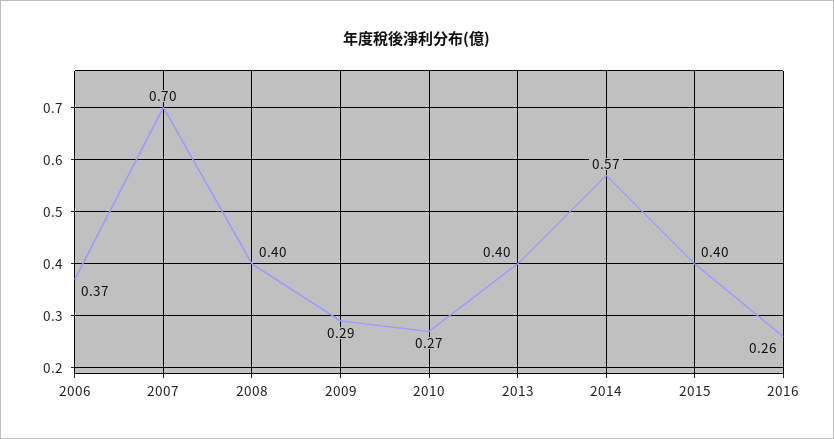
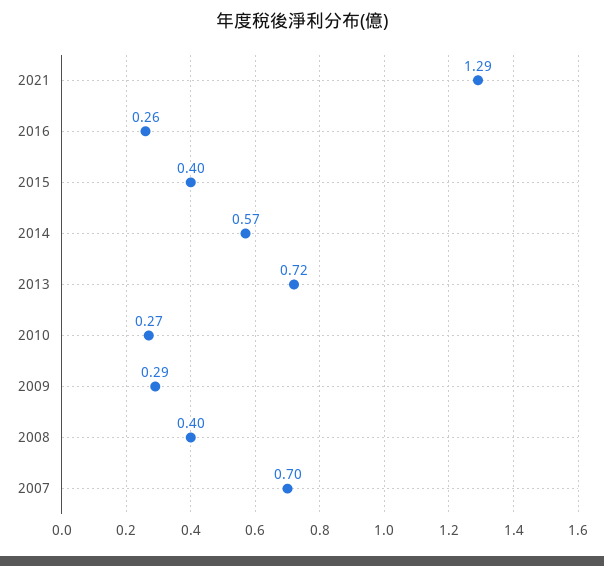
2006: 0.37 -> none
2013: 0.4 -> 0.72
2021: none -> 1.29

